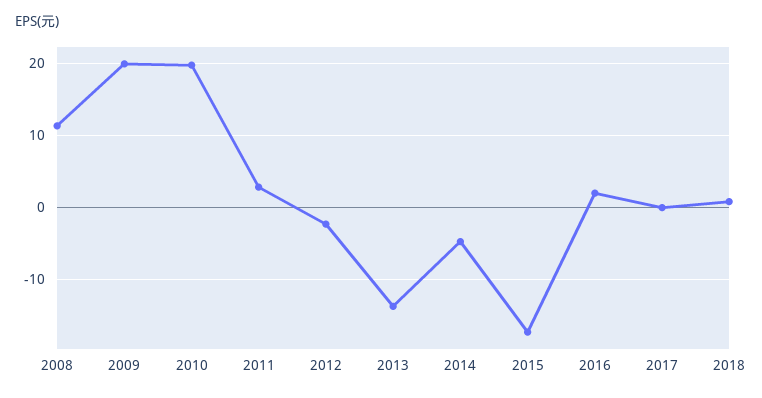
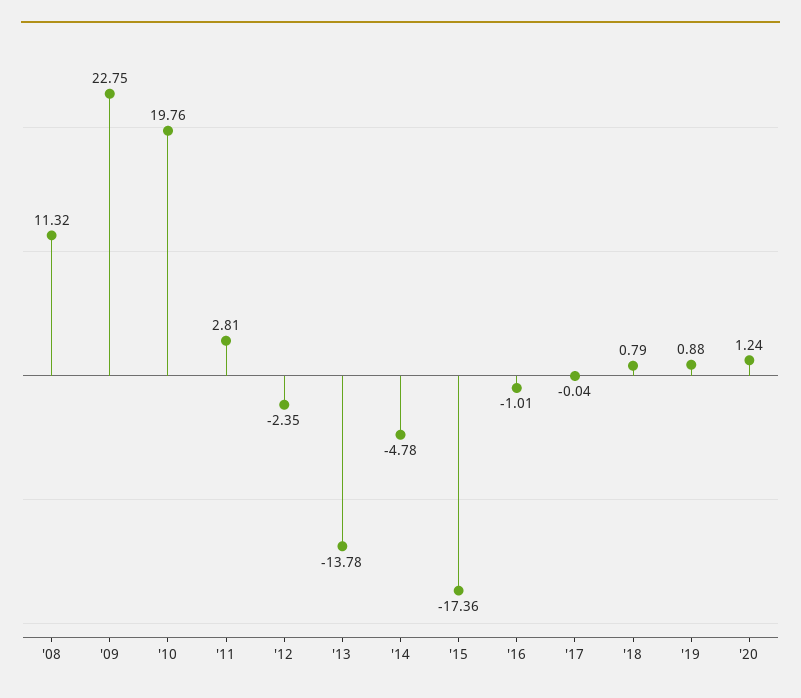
2009: 20 -> 22.75
2016: 2 -> -1.01
'19: none -> 0.88
'20: none -> 1.24

